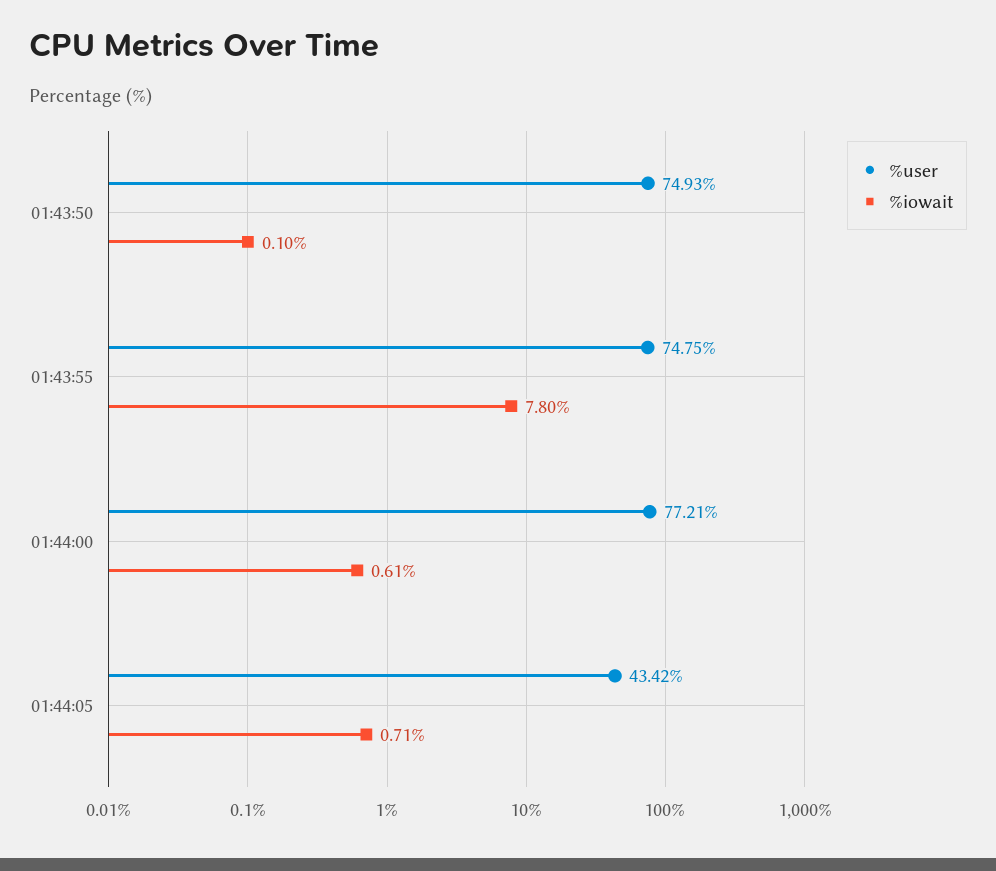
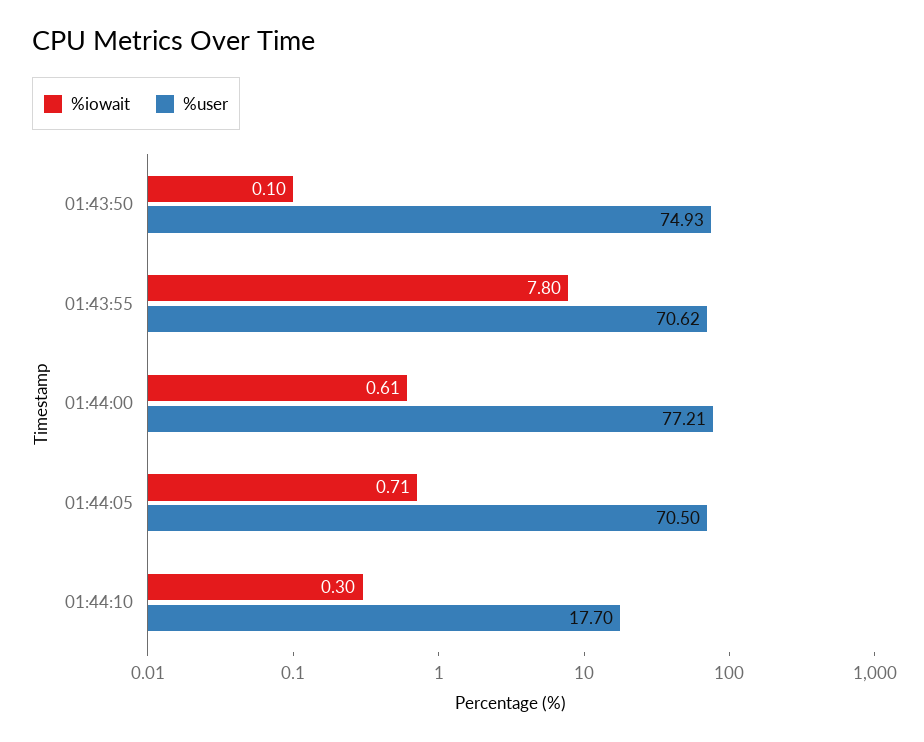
%user, 01:43:55: 74.75 -> 70.62
%user, 01:44:05: 43.42 -> 70.5
%iowait, 01:44:10: none -> 0.3
%user, 01:44:10: none -> 17.7

